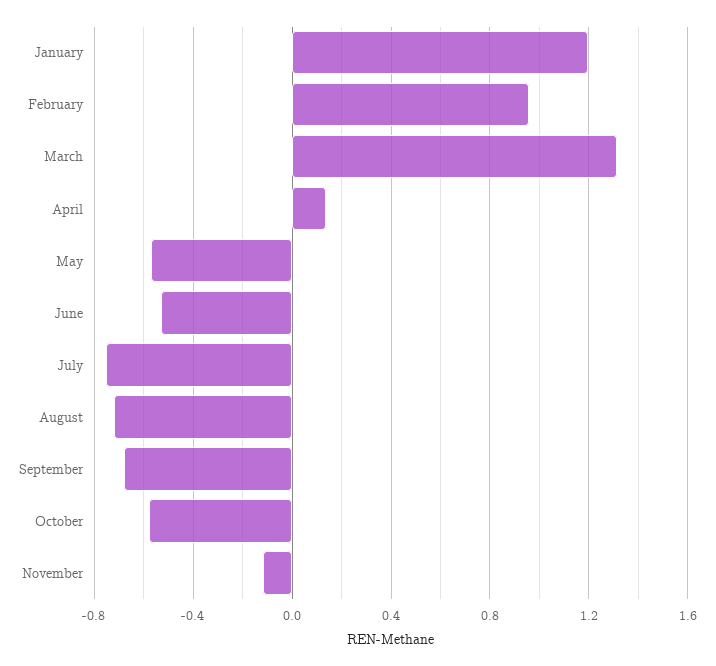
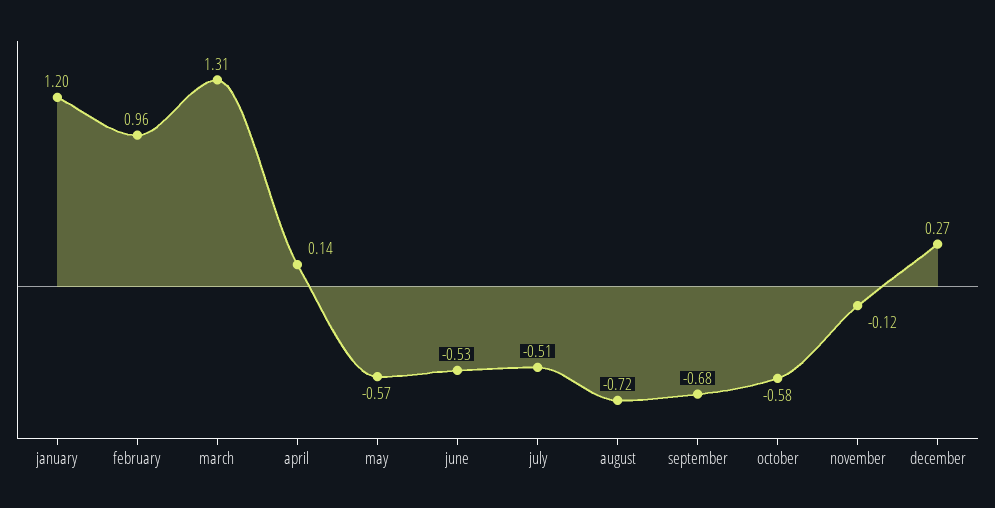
July: -0.75 -> -0.51
december: none -> 0.27

